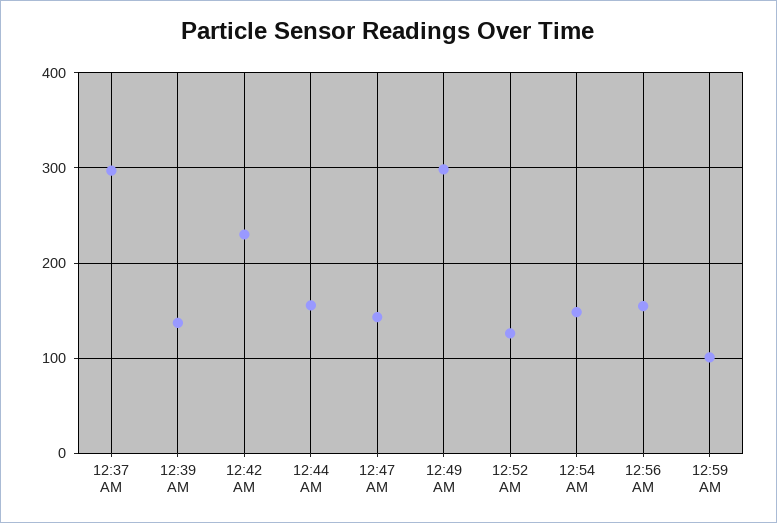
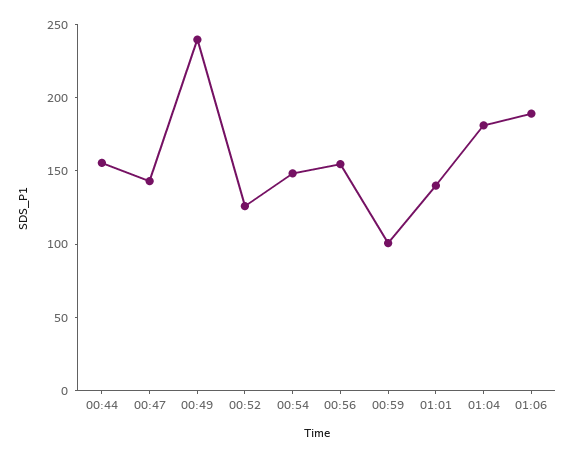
12:37 AM: 300 -> none
12:39 AM: 140 -> none
12:42 AM: 230 -> none
12:49 AM: 300 -> 240
01:01: none -> 140
01:04: none -> 180
01:06: none -> 190

